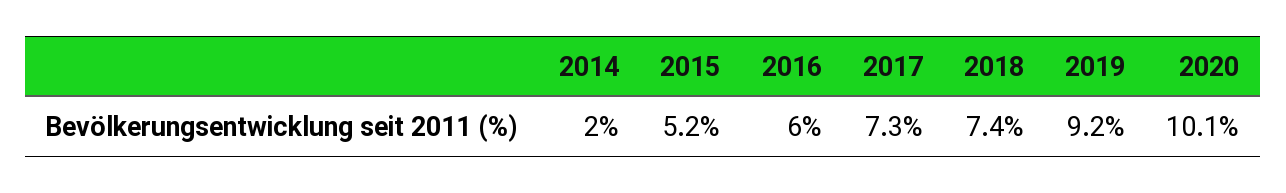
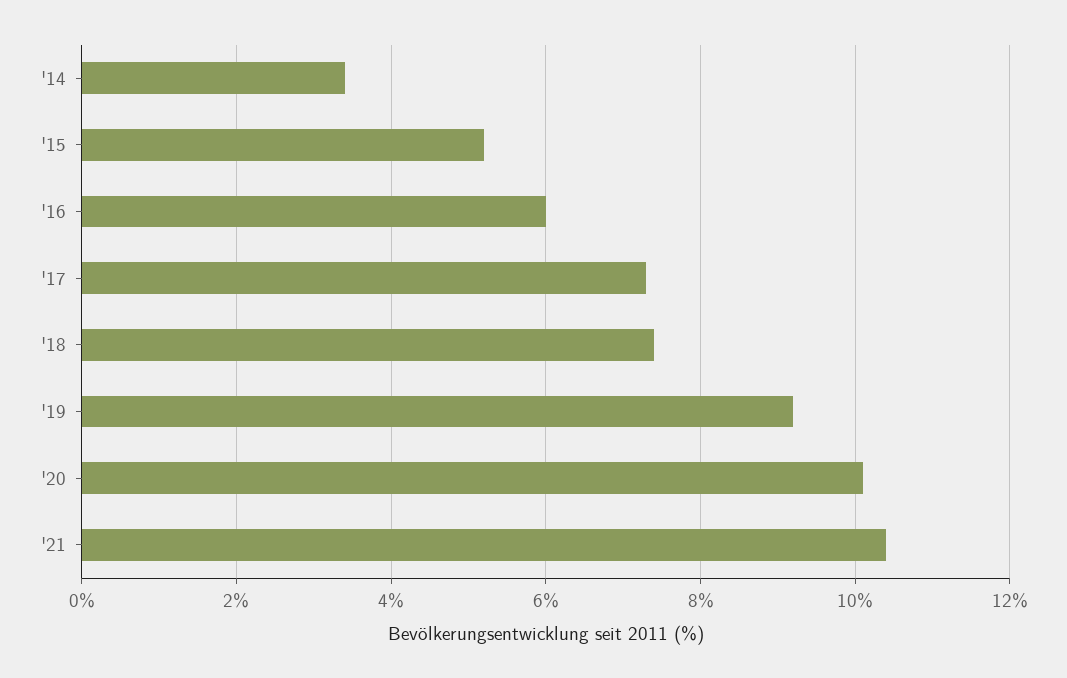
2014: 2 -> 3.5
'21: none -> 10.5

